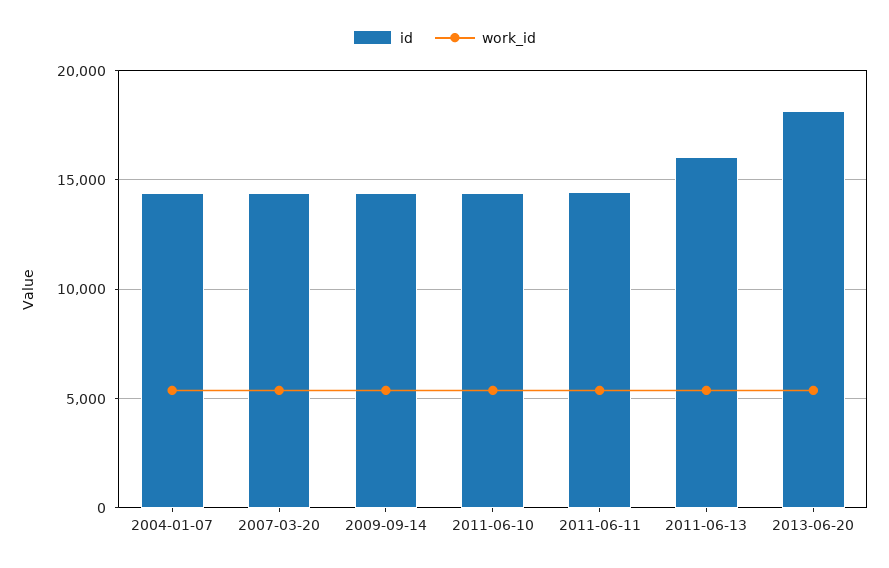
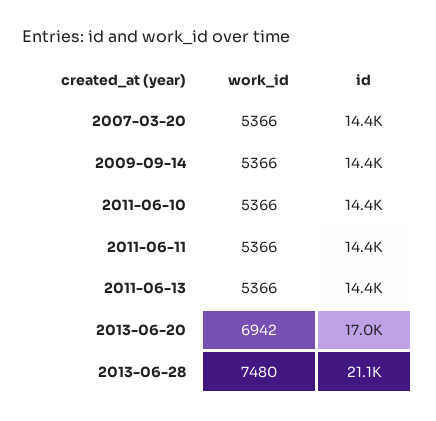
id, 2004-01-07: 14500 -> none
work_id, 2004-01-07: 5500 -> none
id, 2011-06-13: 16000 -> 14400
id, 2013-06-20: 18000 -> 17000
work_id, 2013-06-20: 5500 -> 6942
work_id, 2013-06-28: none -> 7480
id, 2013-06-28: none -> 21100

